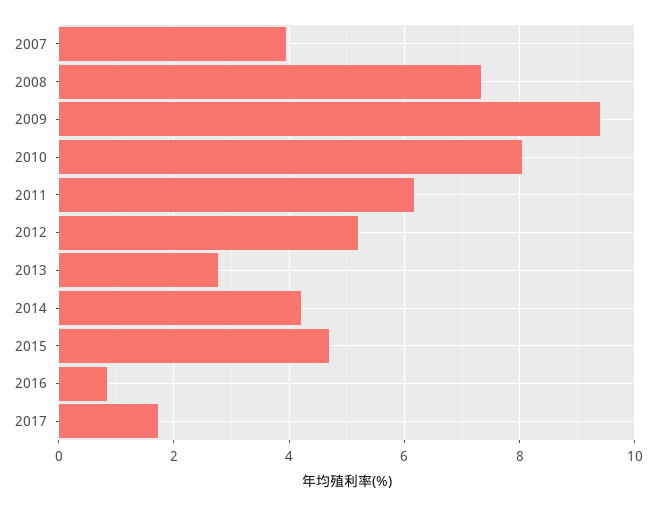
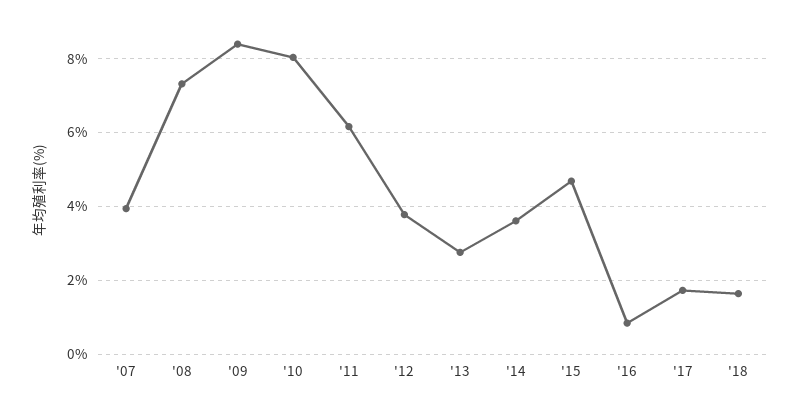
2009: 9.4 -> 8.4
2012: 5.2 -> 3.8
2014: 4.2 -> 3.6
'18: none -> 1.6

